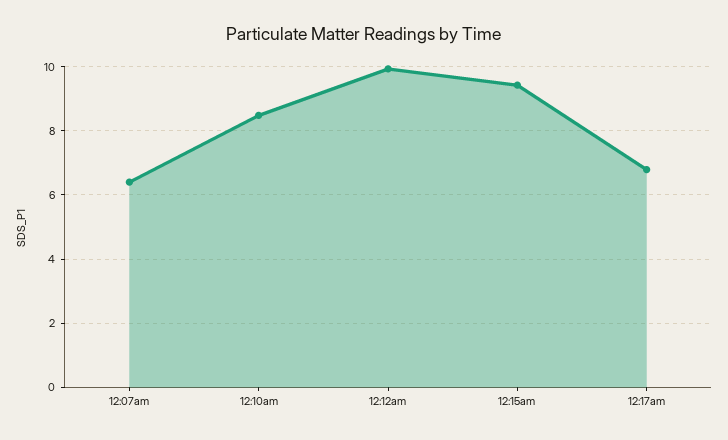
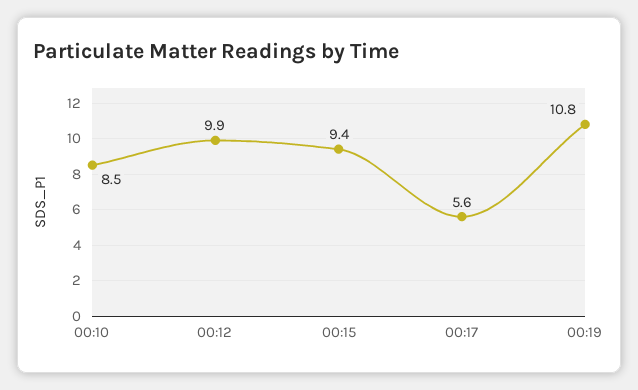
12:07am: 6.4 -> none
12:17am: 6.8 -> 5.6
00:19: none -> 10.8

